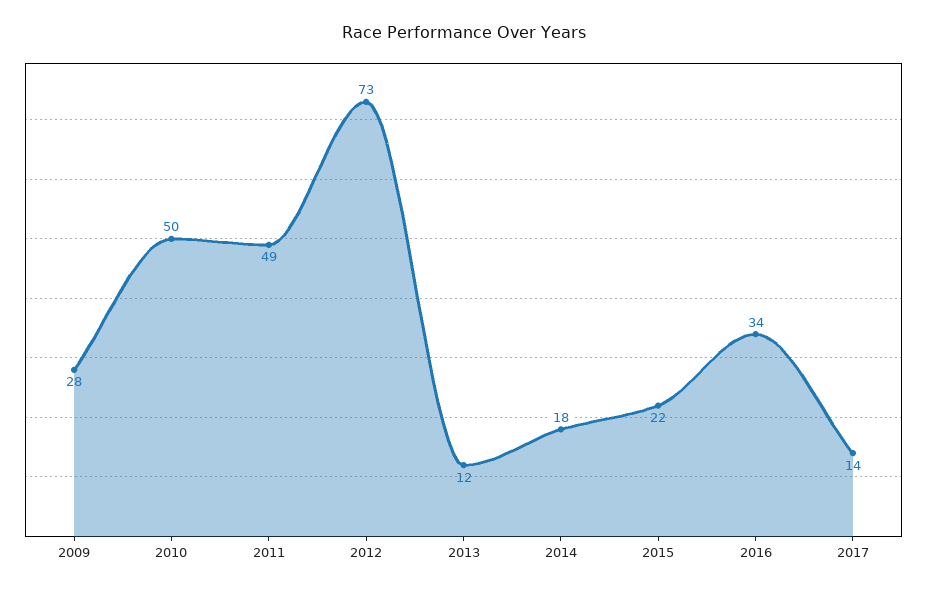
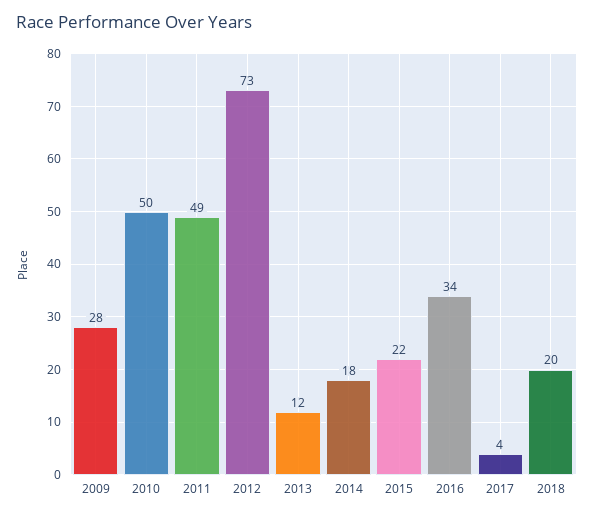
2017: 14 -> 4
2018: none -> 20

